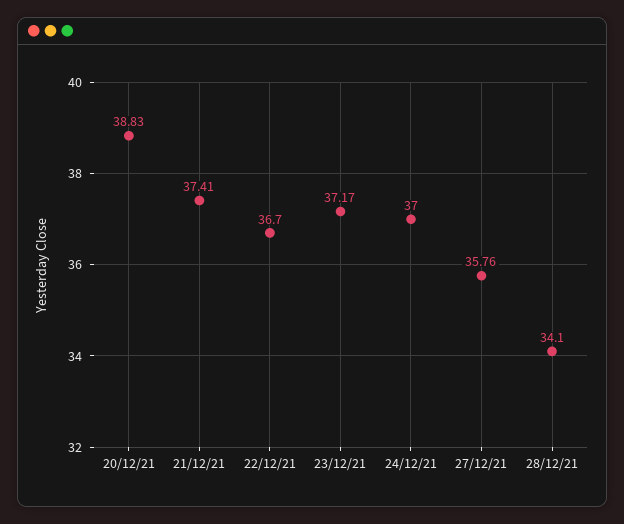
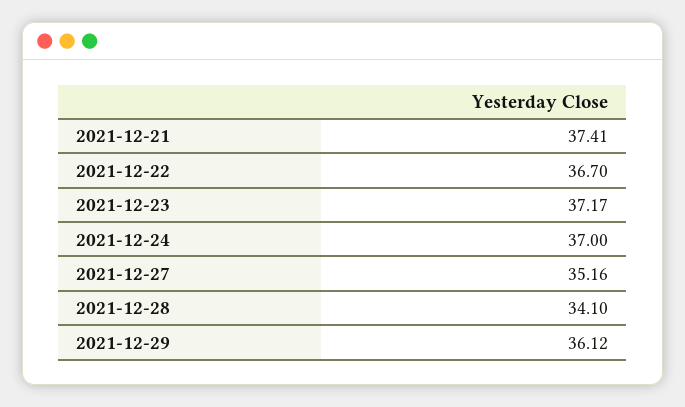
20/12/21: 38.83 -> none
27/12/21: 35.76 -> 35.16
2021-12-29: none -> 36.12

